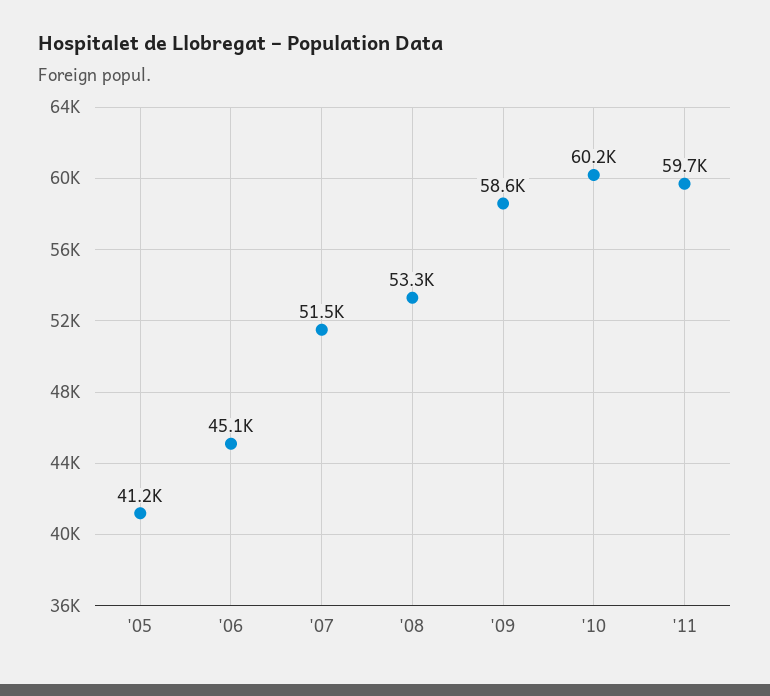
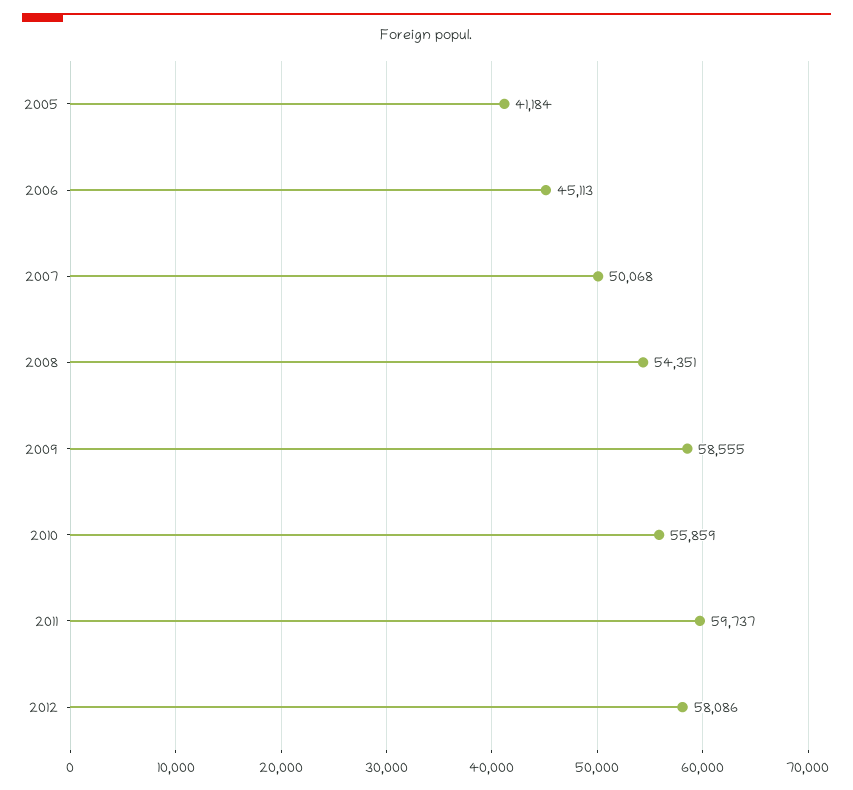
'07: 51500 -> 50068
'08: 53300 -> 54351
'10: 60200 -> 55859
2012: none -> 58086

